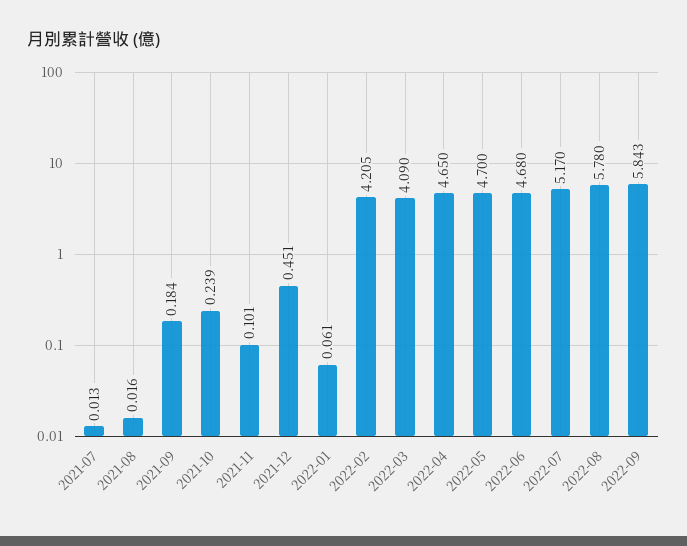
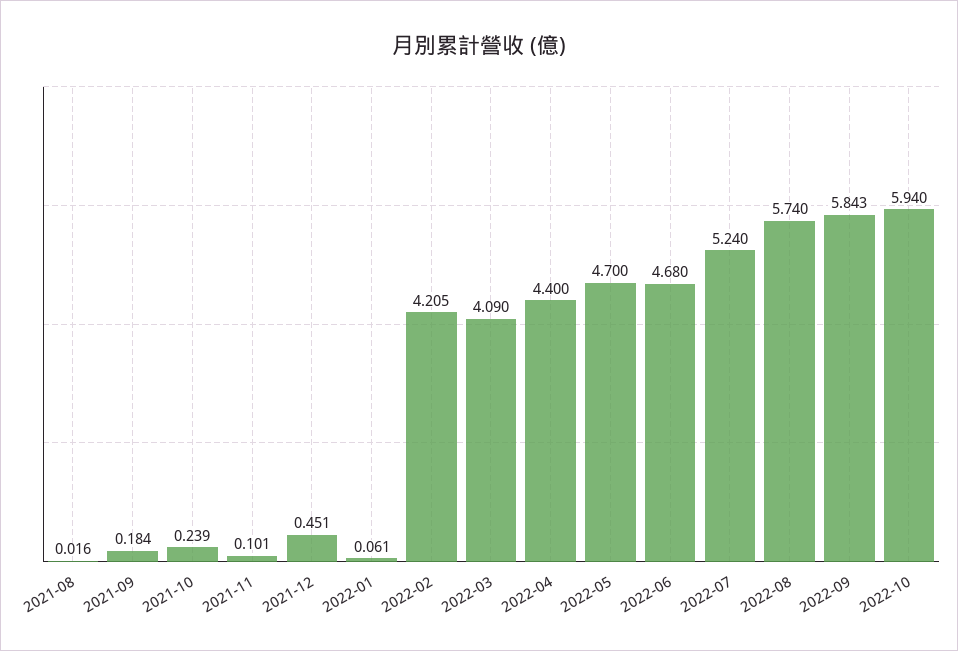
2021-07: 0.013 -> none
2022-04: 4.65 -> 4.4
2022-07: 5.17 -> 5.24
2022-08: 5.78 -> 5.74
2022-10: none -> 5.94

